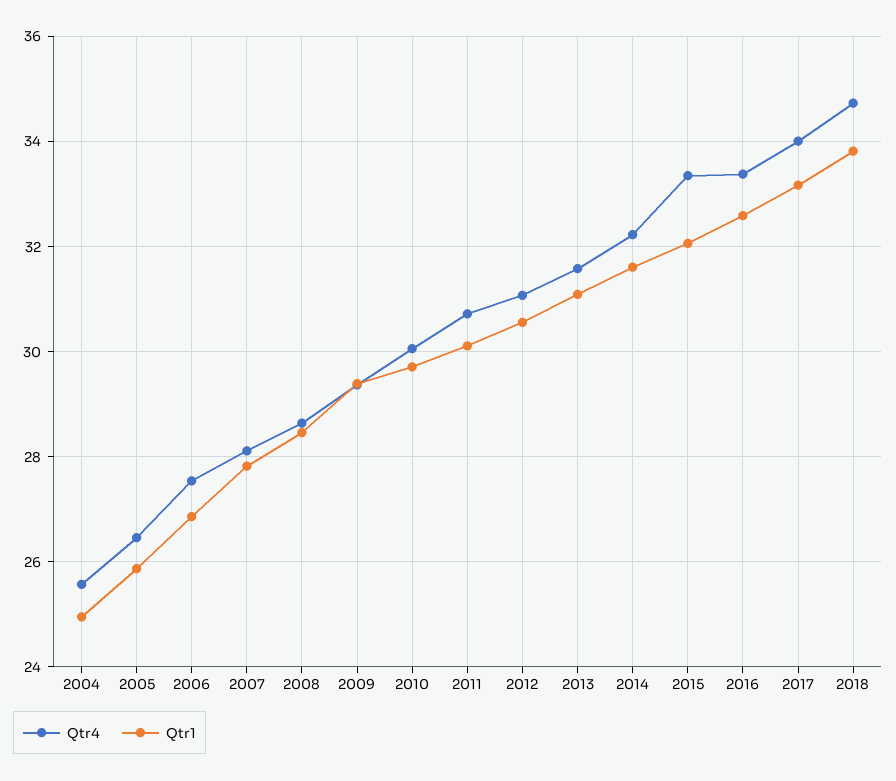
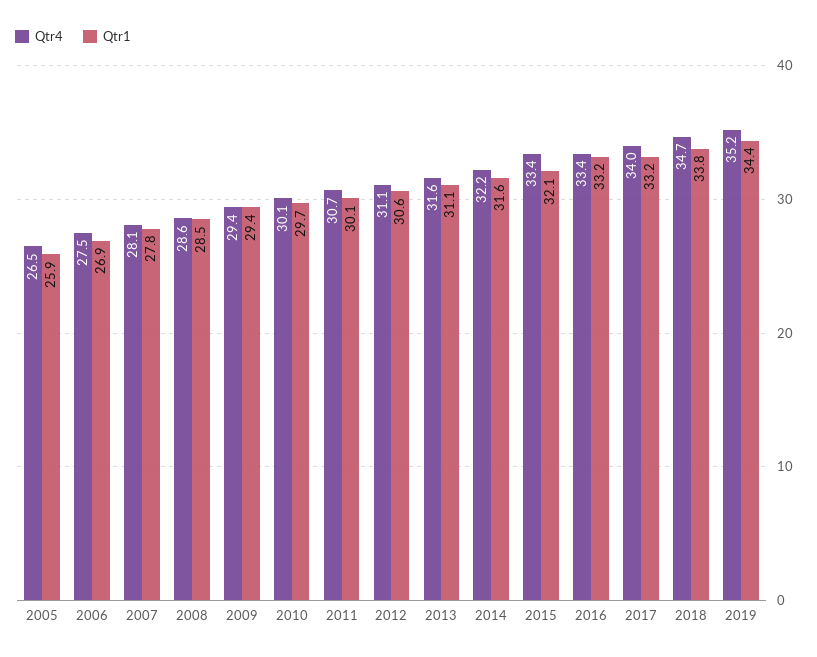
Qtr4, 2004: 25.6 -> none
Qtr1, 2004: 25 -> none
Qtr1, 2016: 32.6 -> 33.2
Qtr4, 2019: none -> 35.2
Qtr1, 2019: none -> 34.4

